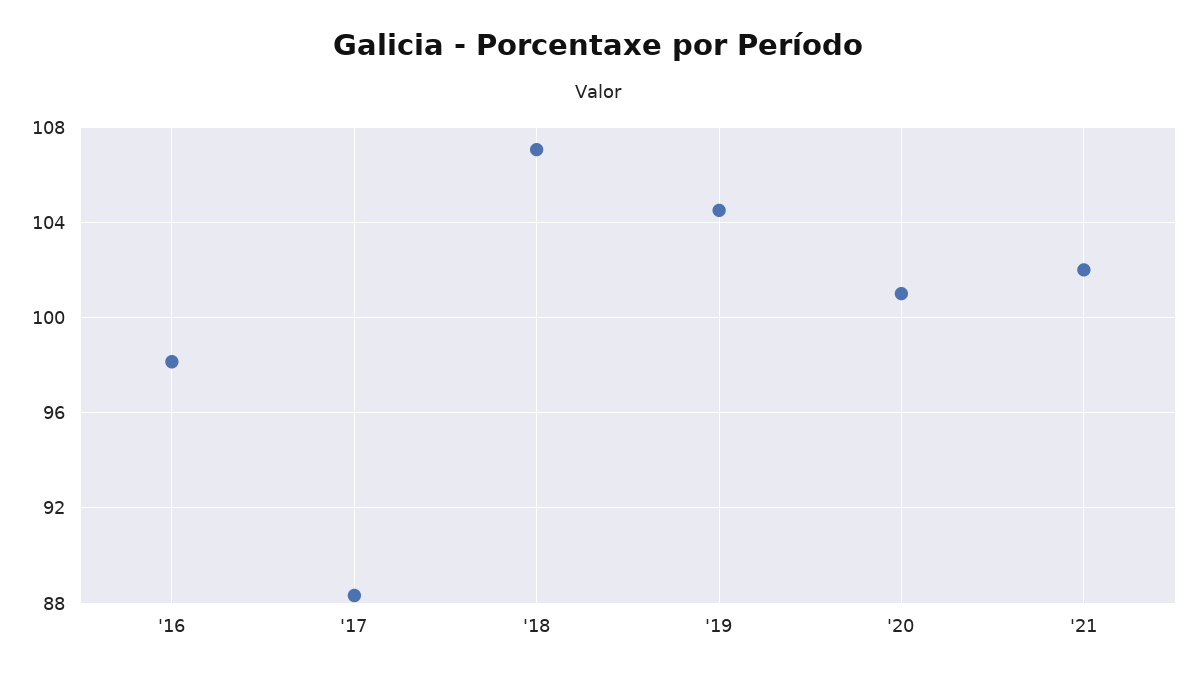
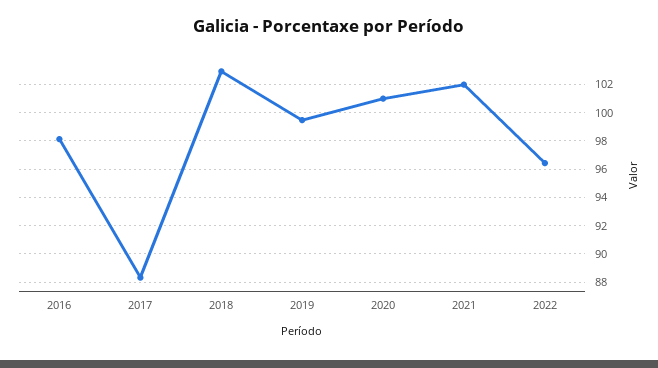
'18: 107 -> 103
'19: 104.5 -> 99.5
2022: none -> 96.5

